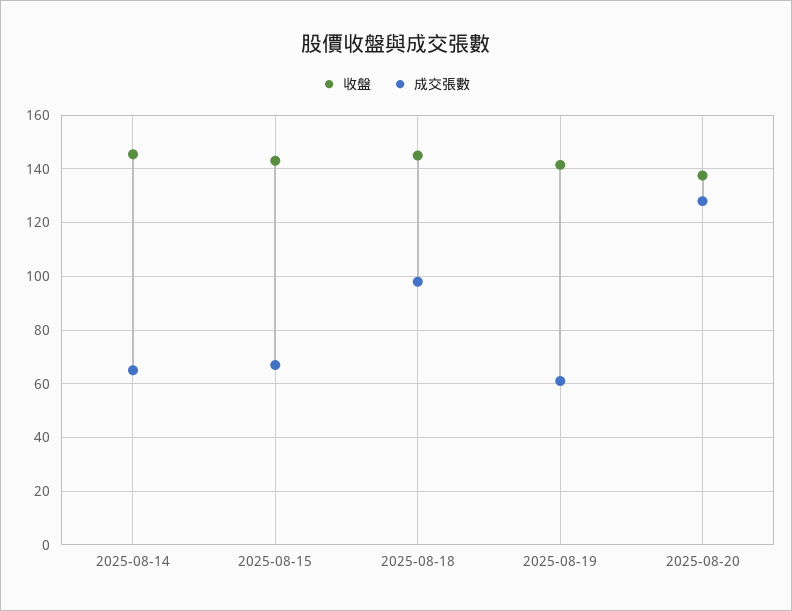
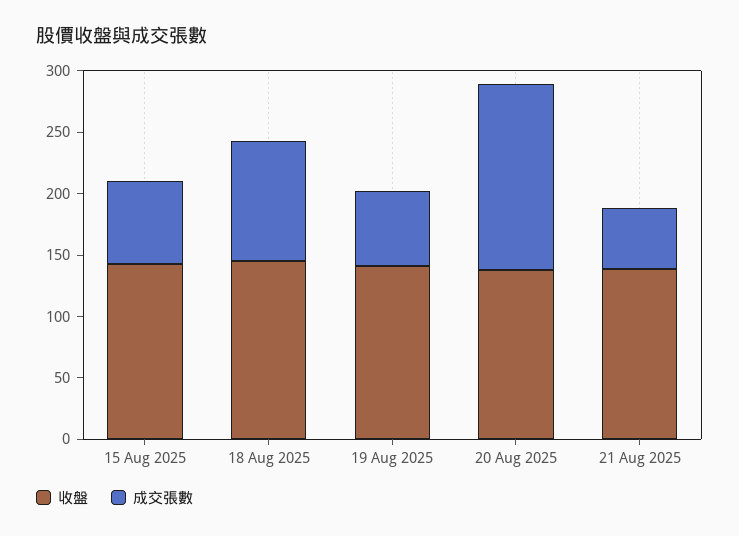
收盤, 2025-08-14: 145 -> none
成交張數, 2025-08-14: 65 -> none
成交張數, 2025-08-20: 127.5 -> 150
收盤, 21 Aug 2025: none -> 140
成交張數, 21 Aug 2025: none -> 50

